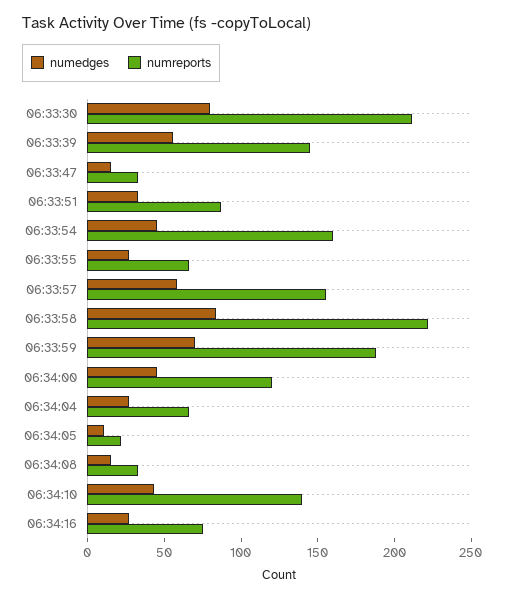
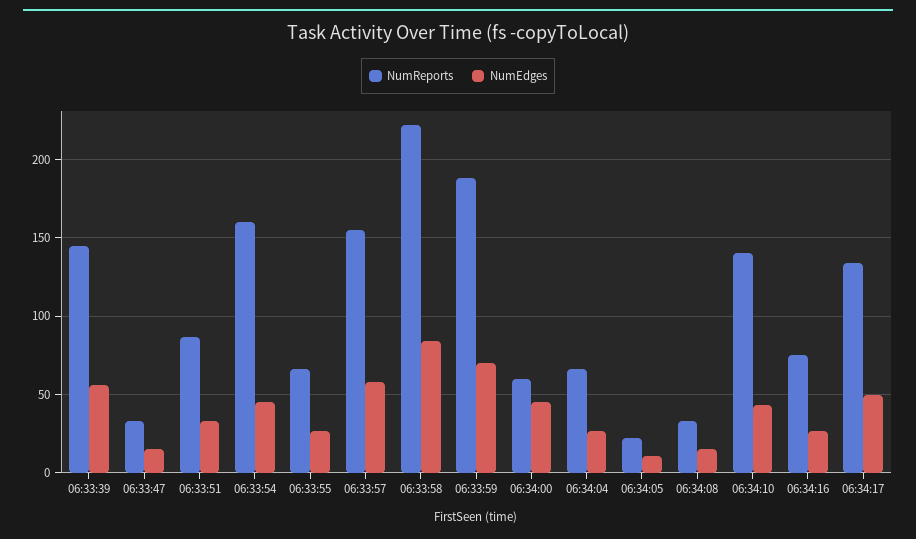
numedges, 06:33:30: 80 -> none
numreports, 06:33:30: 210 -> none
numreports, 06:34:00: 120 -> 60
numreports, 06:34:17: none -> 135
numedges, 06:34:17: none -> 50

